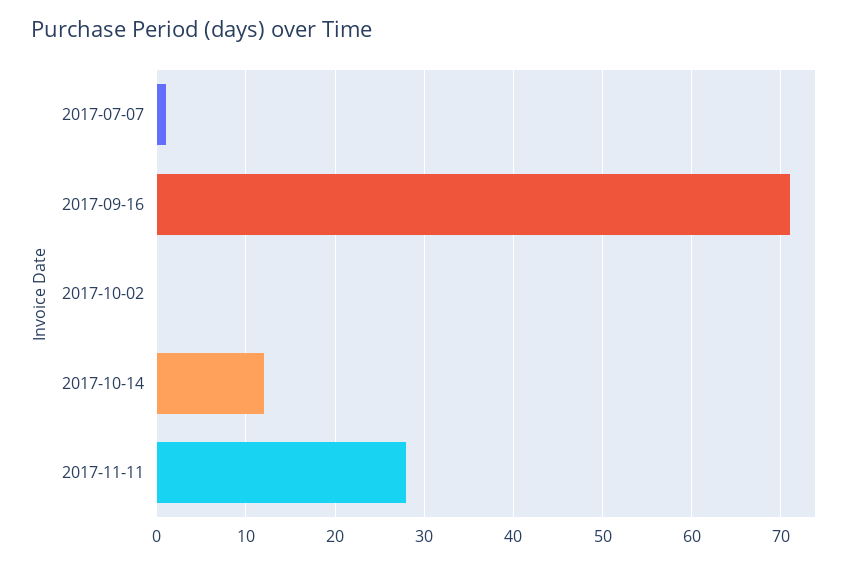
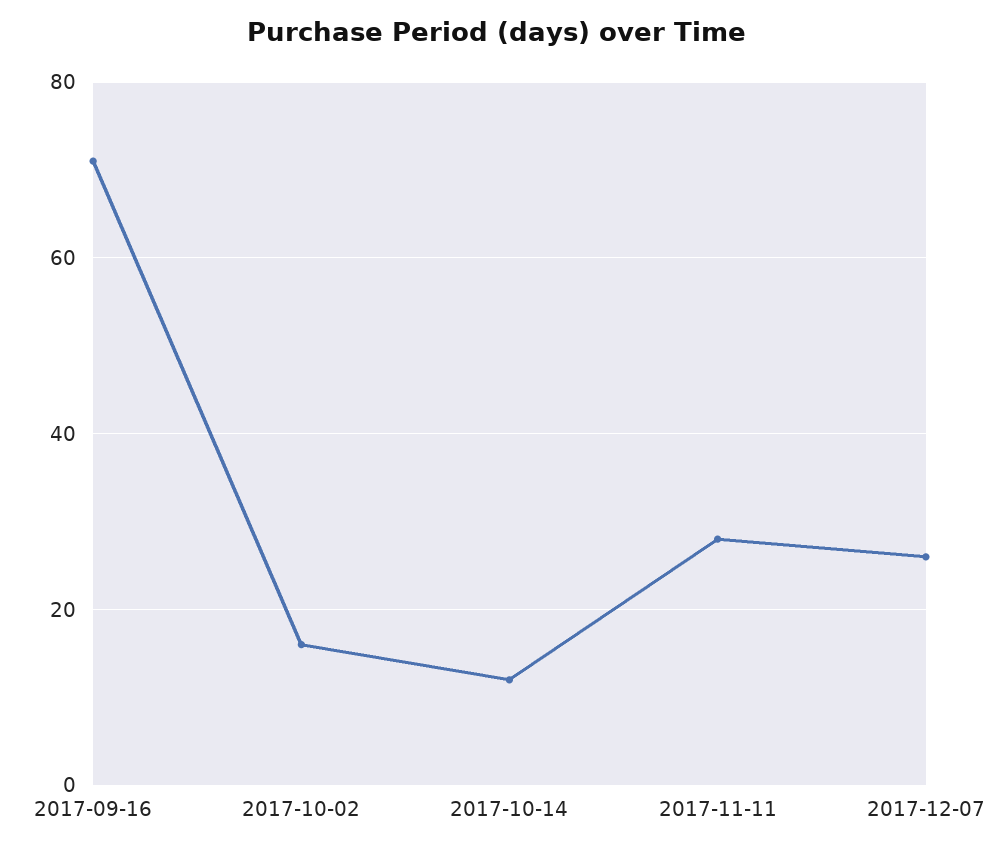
2017-07-07: 1 -> none
2017-10-02: 0 -> 15
2017-12-07: none -> 25

